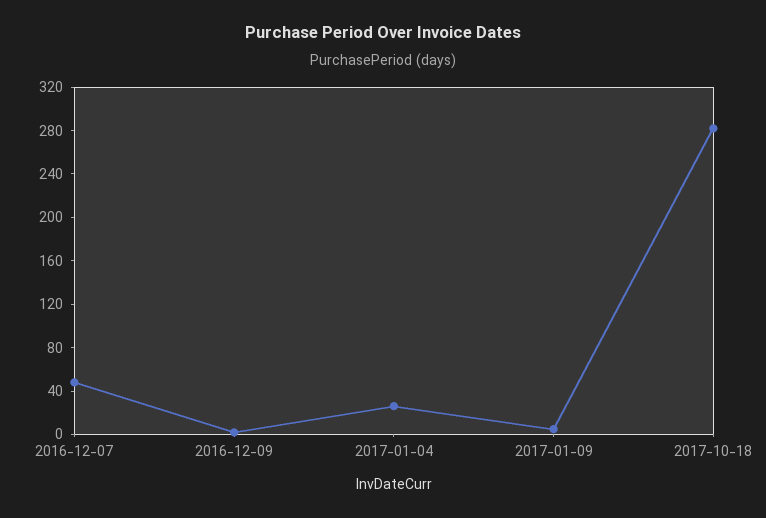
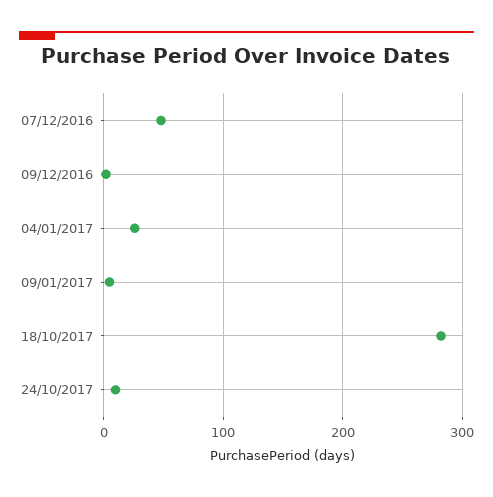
24/10/2017: none -> 10

